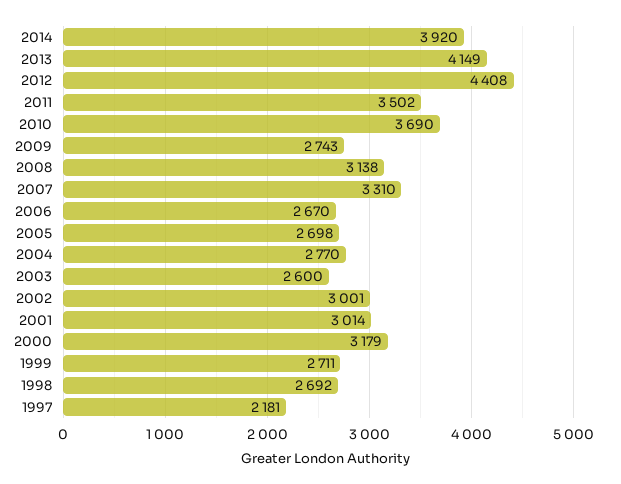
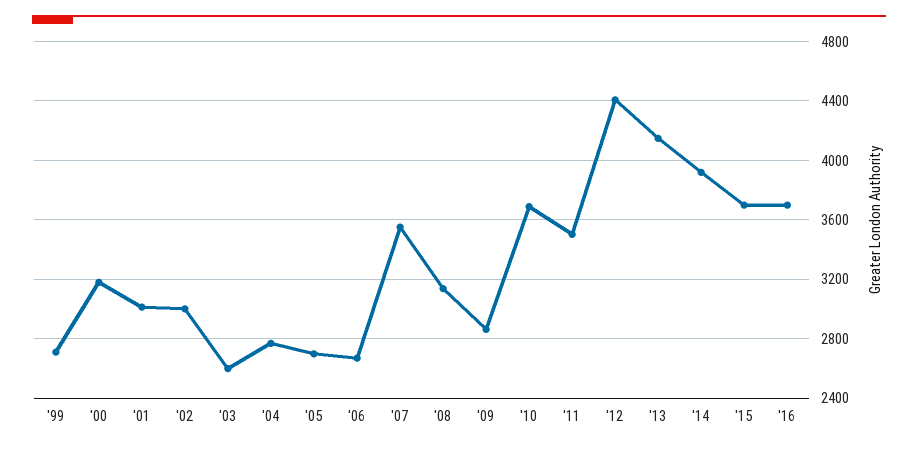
2009: 2743 -> 2850
2007: 3310 -> 3550
1998: 2692 -> none
1997: 2181 -> none
'15: none -> 3700
'16: none -> 3700

